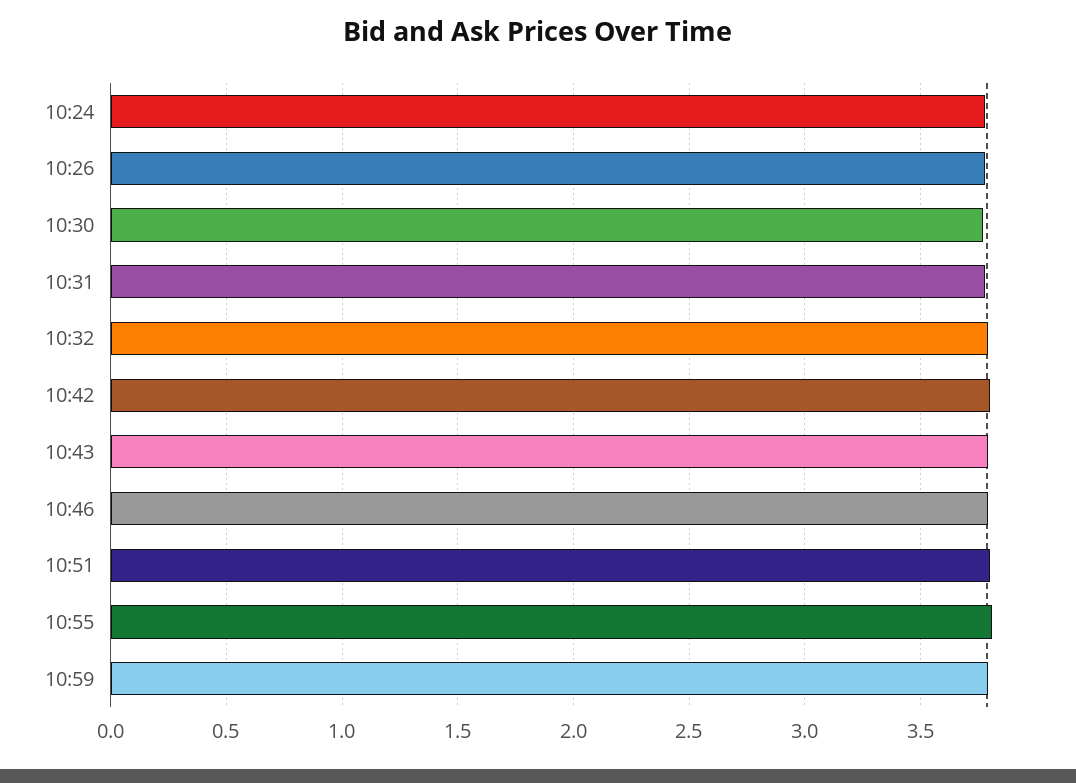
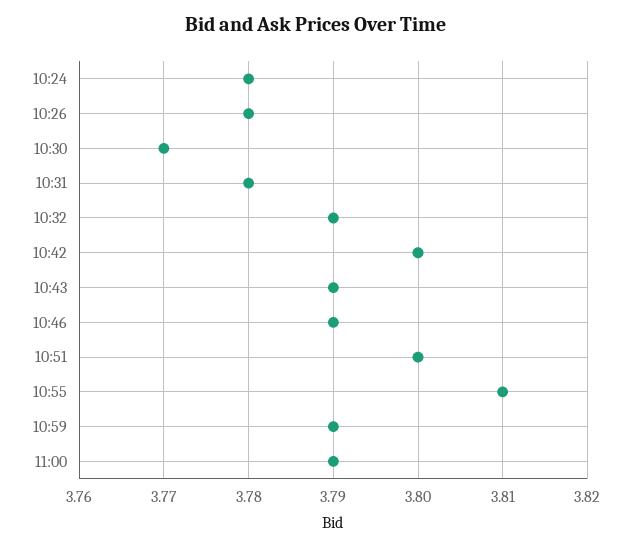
11:00: none -> 3.79

